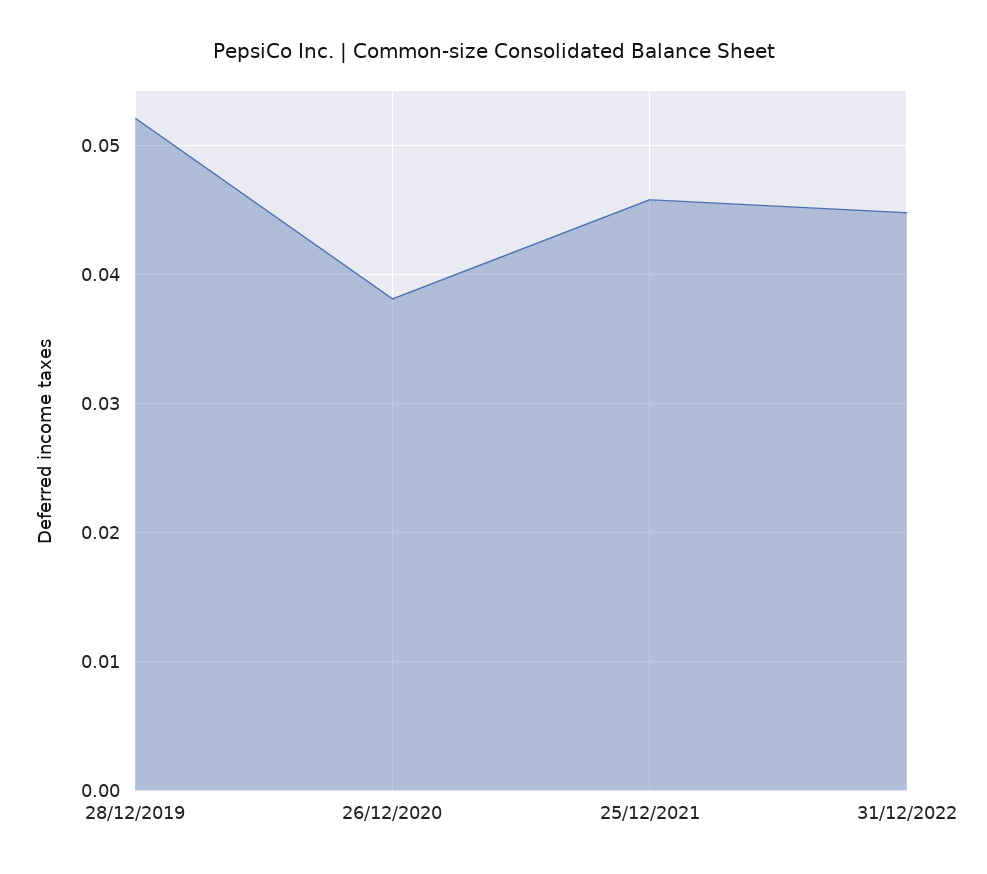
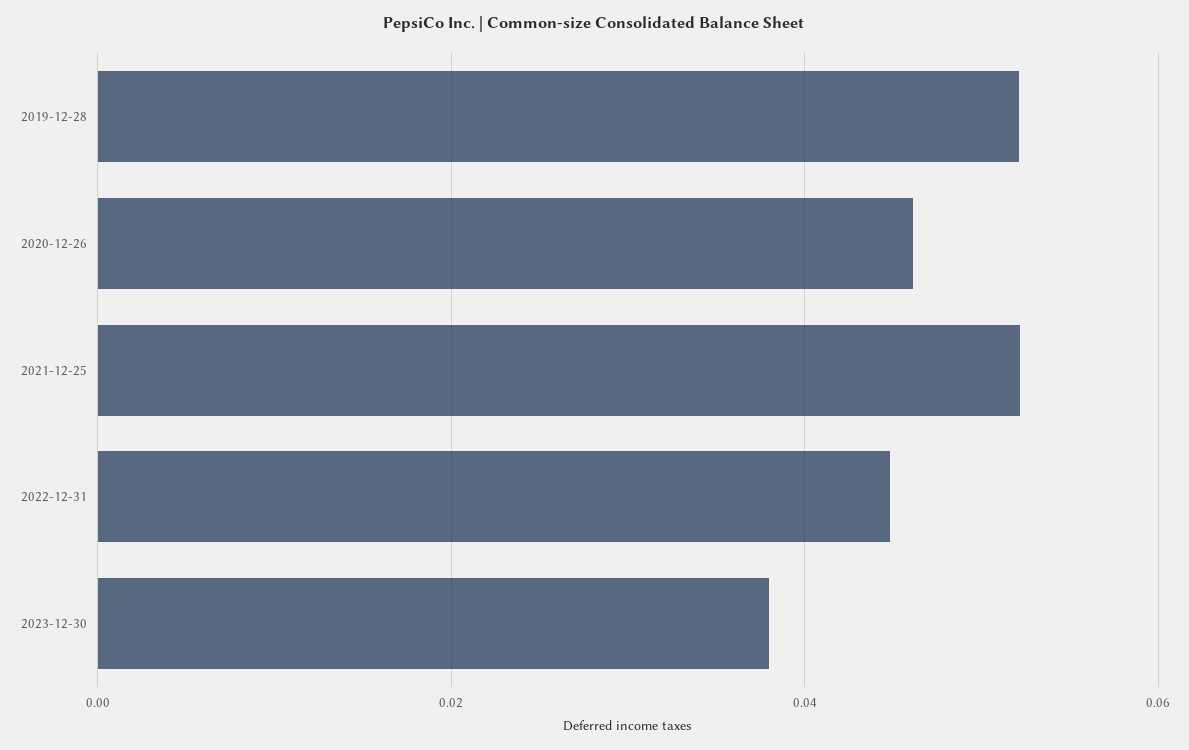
26/12/2020: 0.038 -> 0.046
25/12/2021: 0.046 -> 0.052
2023-12-30: none -> 0.038

